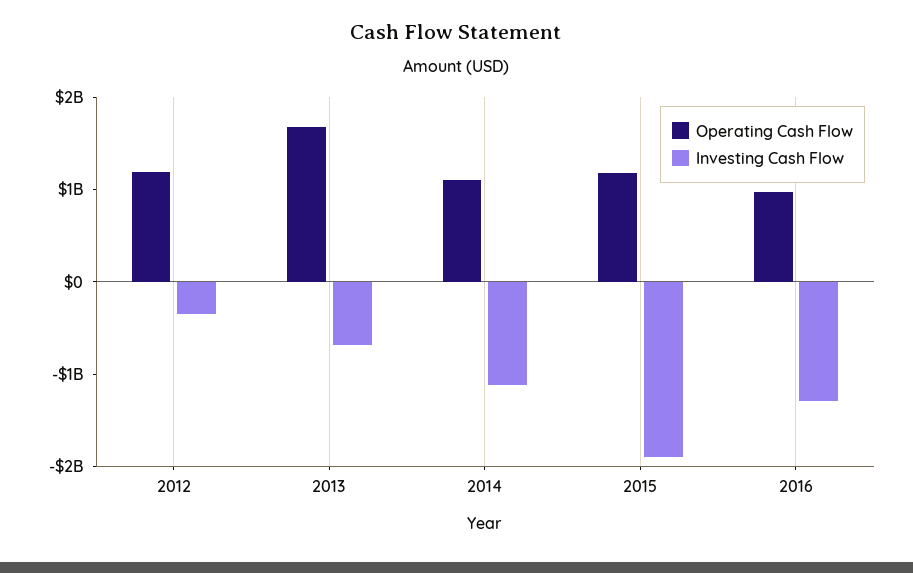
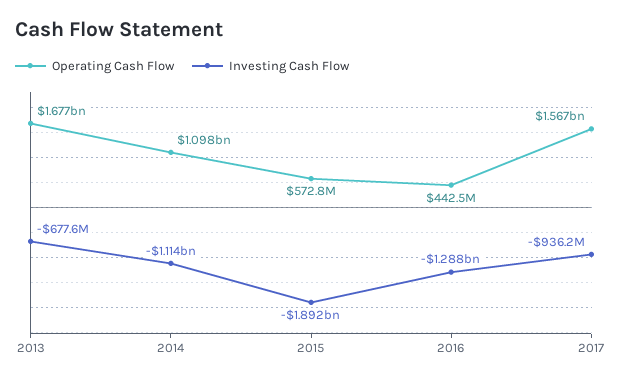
Operating Cash Flow, 2012: 1200000000 -> none
Investing Cash Flow, 2012: -400000000 -> none
Operating Cash Flow, 2015: 1200000000 -> 572800000
Operating Cash Flow, 2016: 1000000000 -> 442500000
Operating Cash Flow, 2017: none -> 1567000000
Investing Cash Flow, 2017: none -> -936200000

